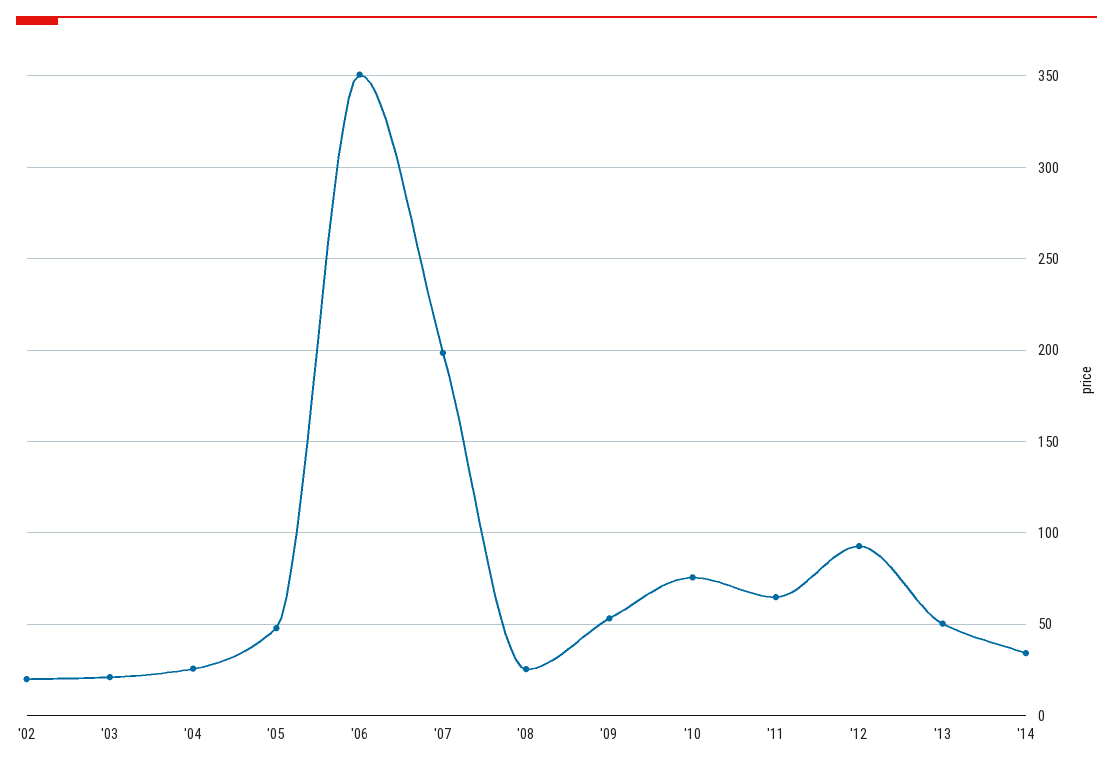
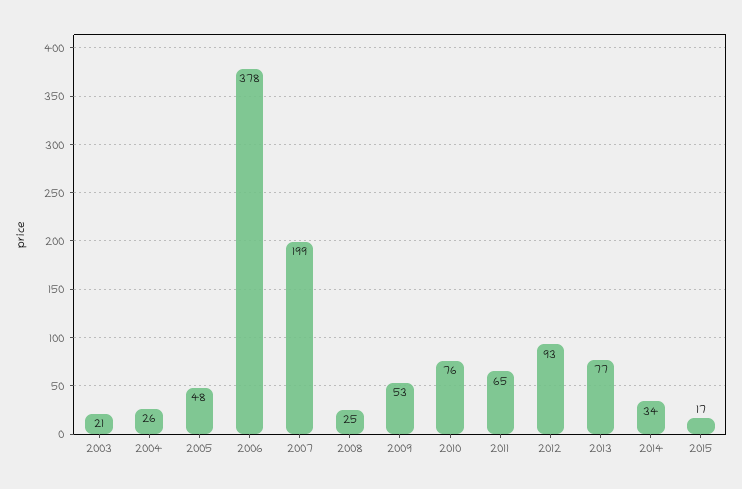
'02: 20 -> none
'06: 350 -> 378
'13: 50 -> 77
2015: none -> 17

